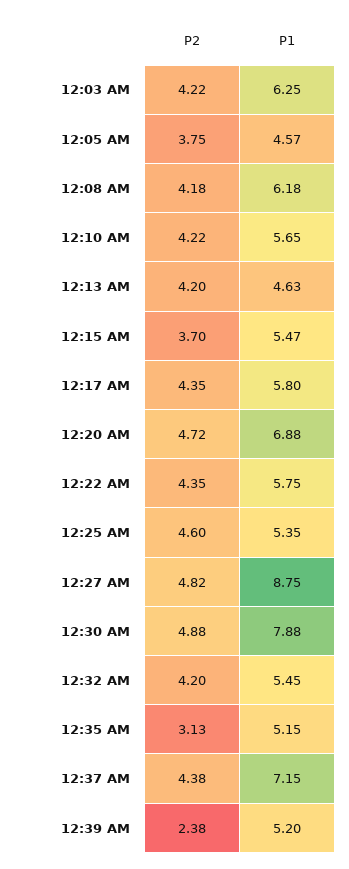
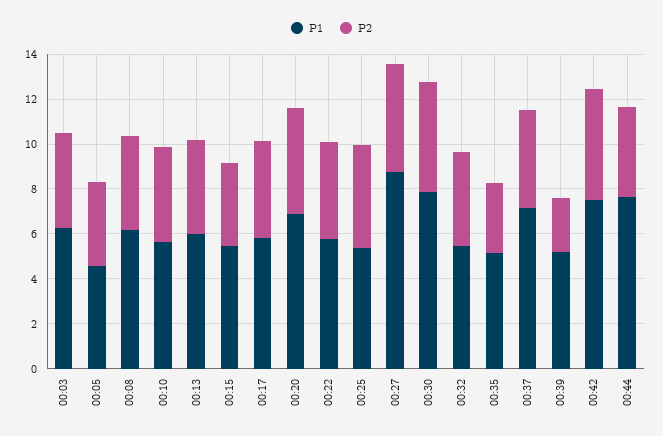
P1, 12:13 AM: 4.63 -> 6
P1, 00:42: none -> 7.5
P2, 00:42: none -> 5
P1, 00:44: none -> 7.5
P2, 00:44: none -> 4

